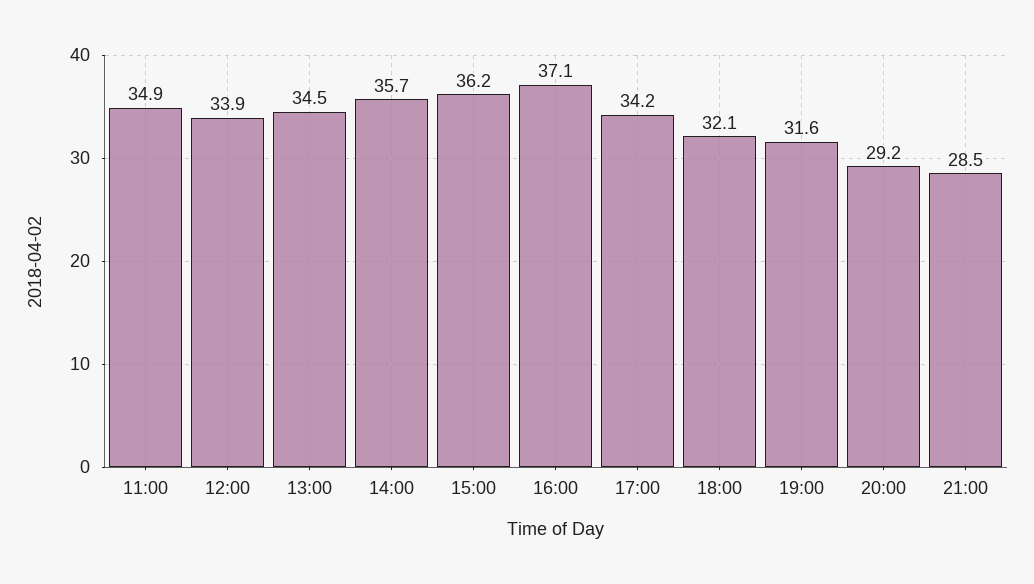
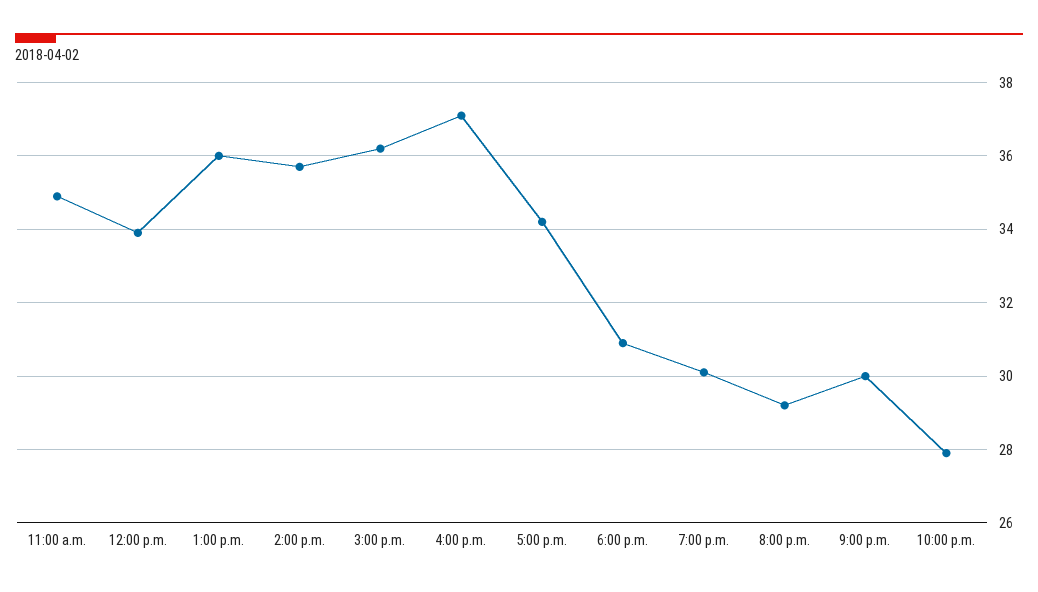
13:00: 34.5 -> 36
18:00: 32.1 -> 31
19:00: 31.6 -> 30
21:00: 28.5 -> 30
10:00 p.m.: none -> 28

